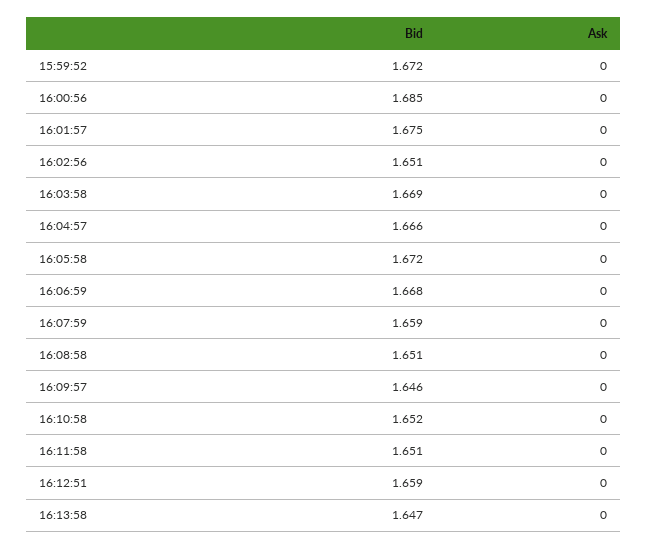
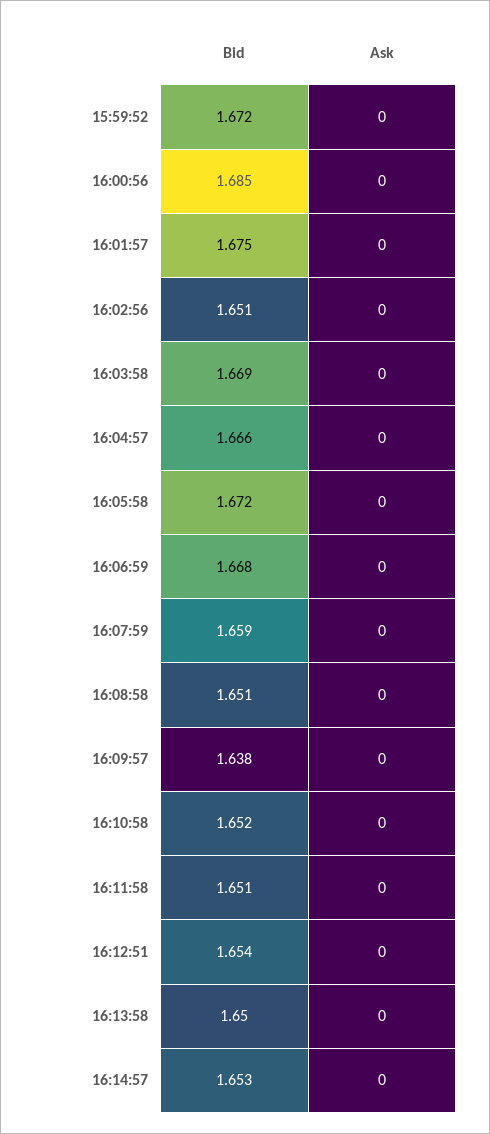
Bid, 16:09:57: 1.646 -> 1.638
Bid, 16:12:51: 1.659 -> 1.654
Bid, 16:13:58: 1.647 -> 1.65
Bid, 16:14:57: none -> 1.653
Ask, 16:14:57: none -> 0

